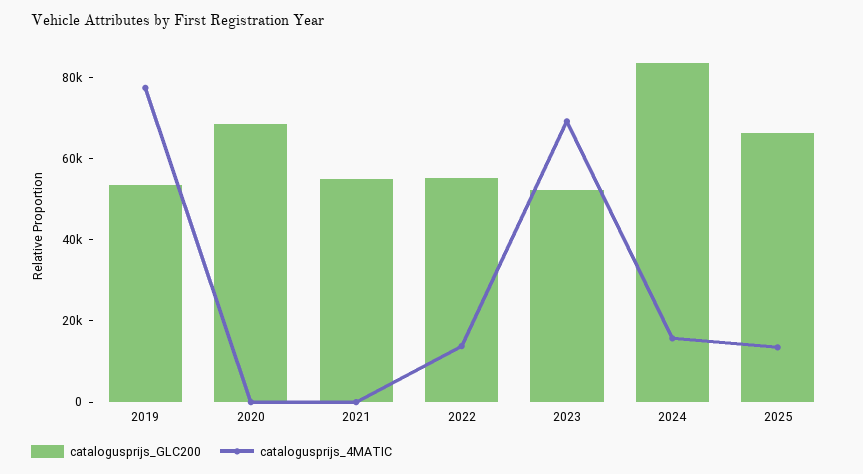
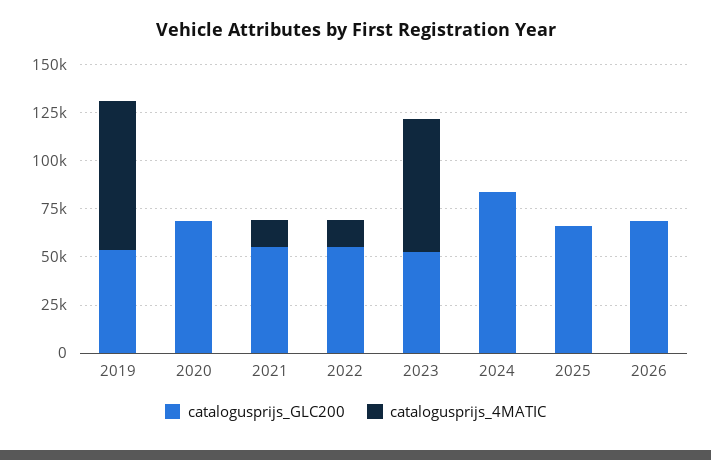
catalogusprijs_4MATIC, 2021: 0 -> 15000
catalogusprijs_4MATIC, 2024: 15000 -> 0
catalogusprijs_4MATIC, 2025: 15000 -> 0
catalogusprijs_GLC200, 2026: none -> 70000
catalogusprijs_4MATIC, 2026: none -> 0

